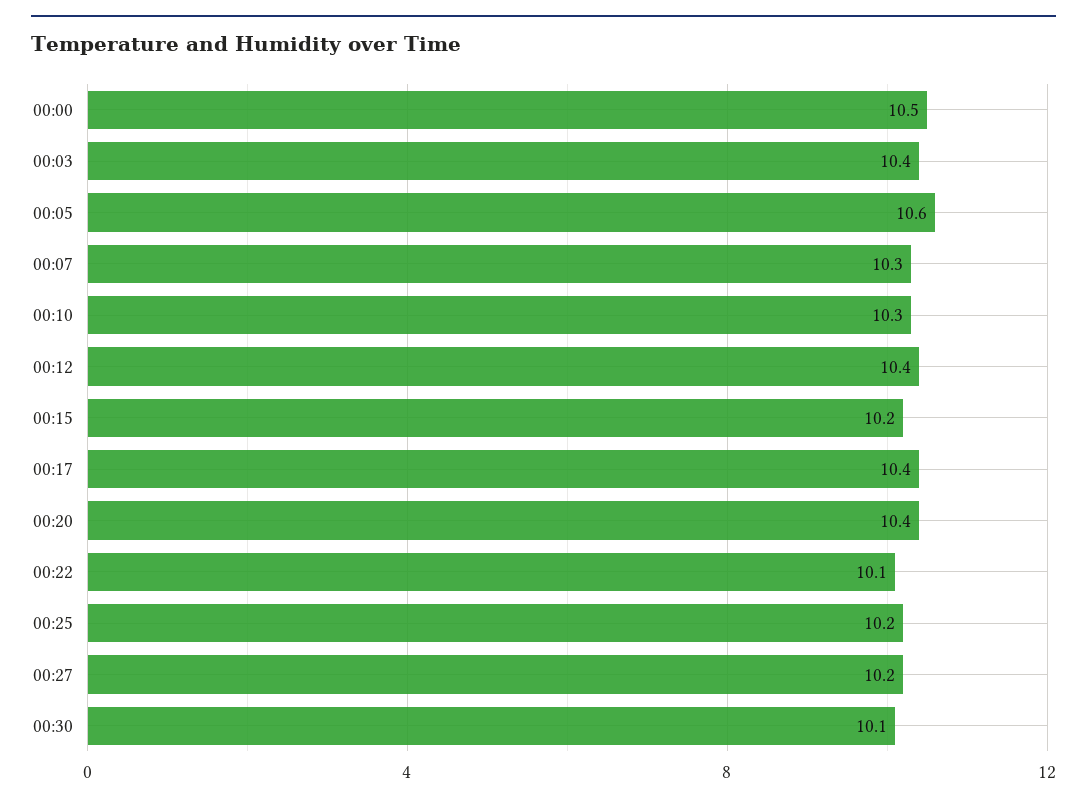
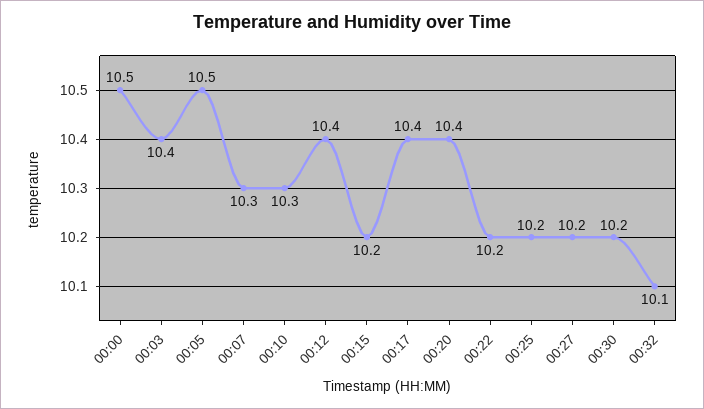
00:05: 10.6 -> 10.5
00:22: 10.1 -> 10.2
00:30: 10.1 -> 10.2
00:32: none -> 10.1

